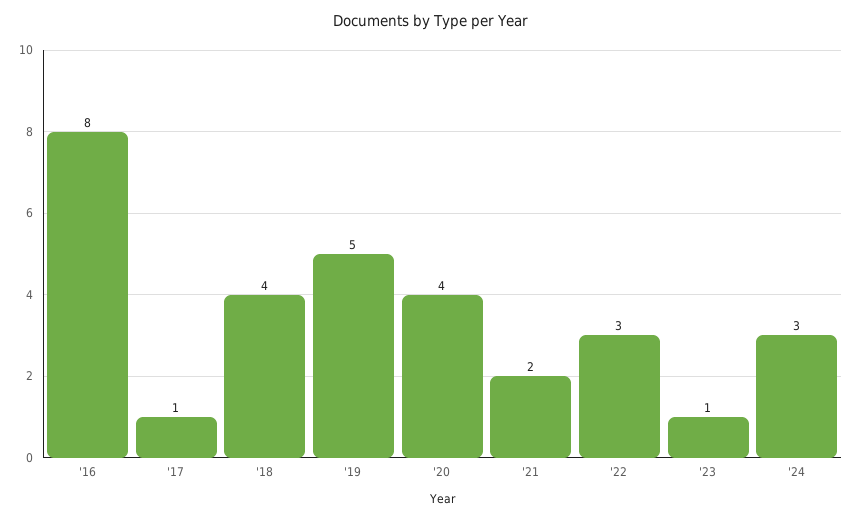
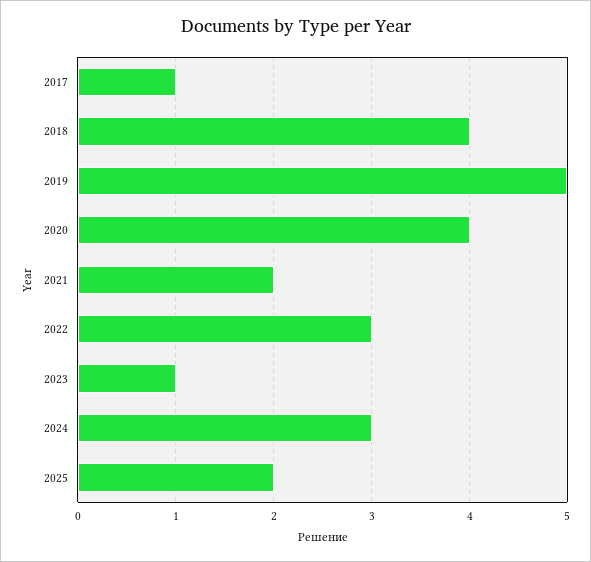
'16: 8 -> none
2025: none -> 2

